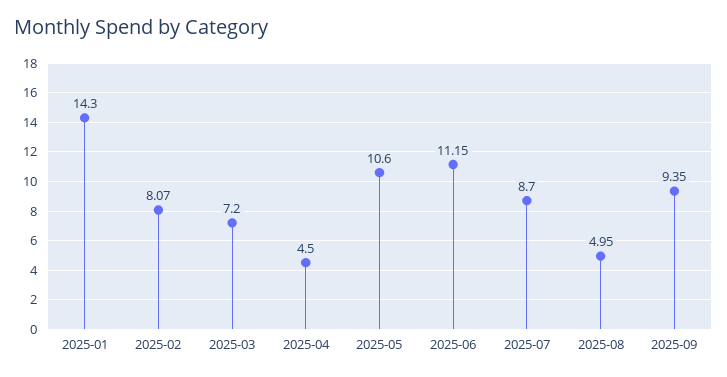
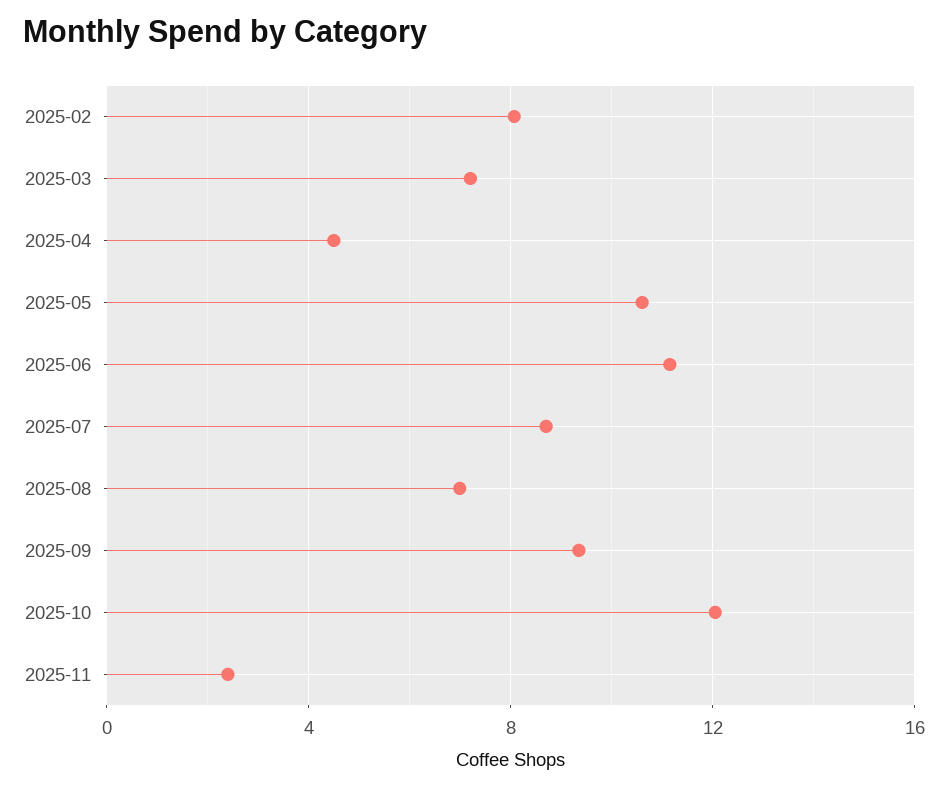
2025-01: 14.3 -> none
2025-08: 4.95 -> 7
2025-10: none -> 12
2025-11: none -> 2.5

